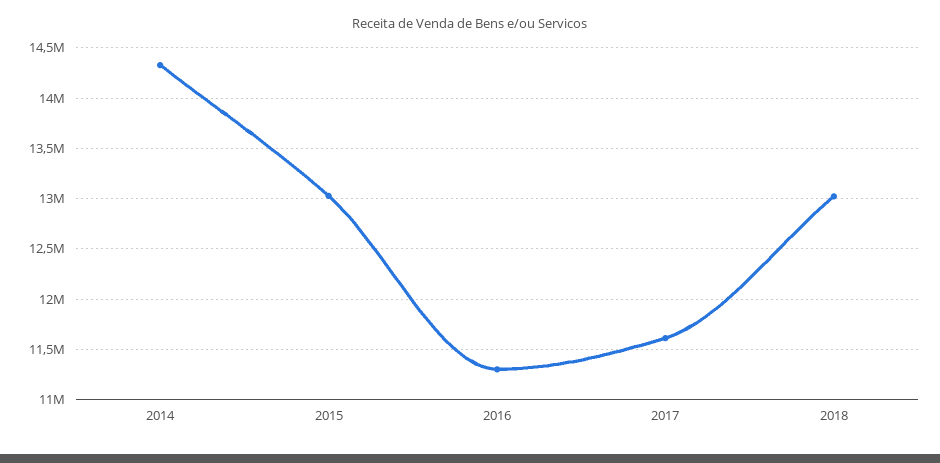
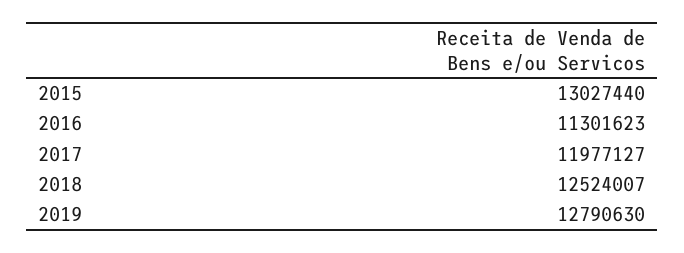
2014: 14300000 -> none
2017: 11600000 -> 11977127
2018: 13000000 -> 12524007
2019: none -> 12790630

